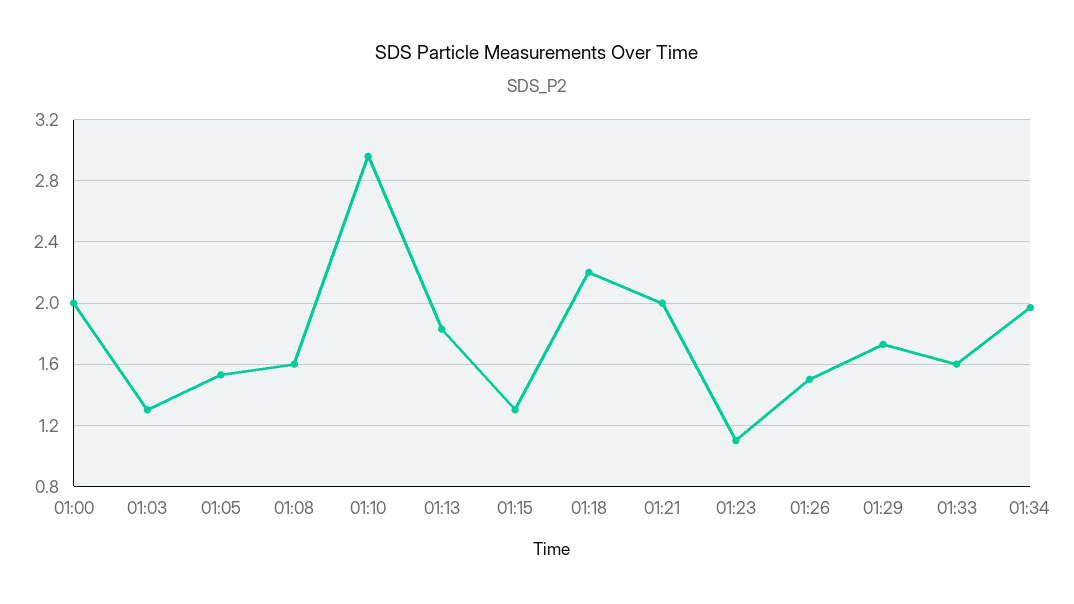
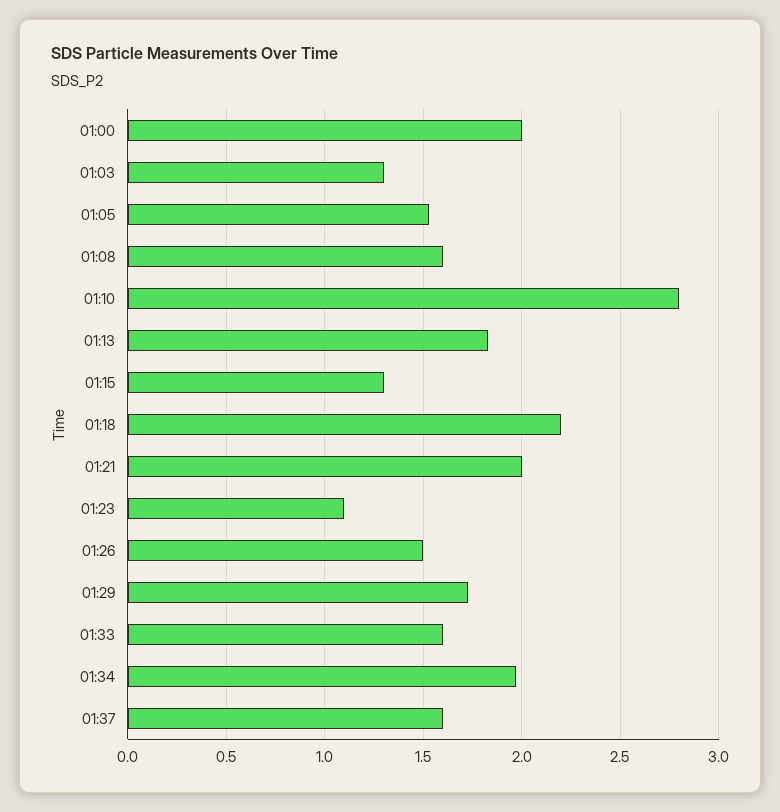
01:10: 2.95 -> 2.8
01:37: none -> 1.6

